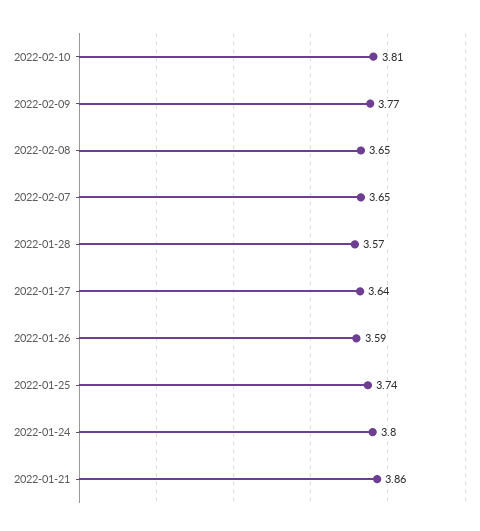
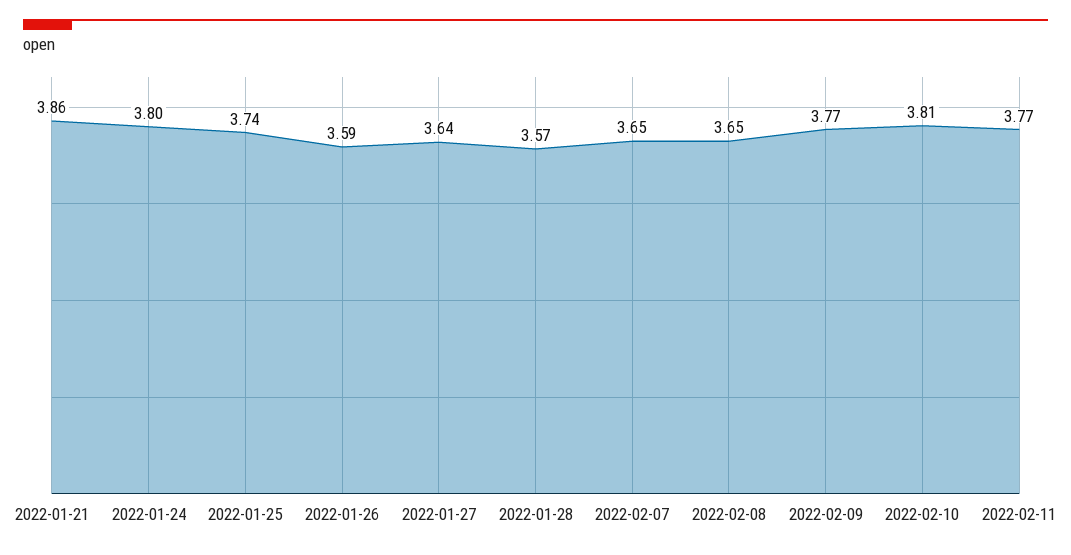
2022-02-11: none -> 3.77

